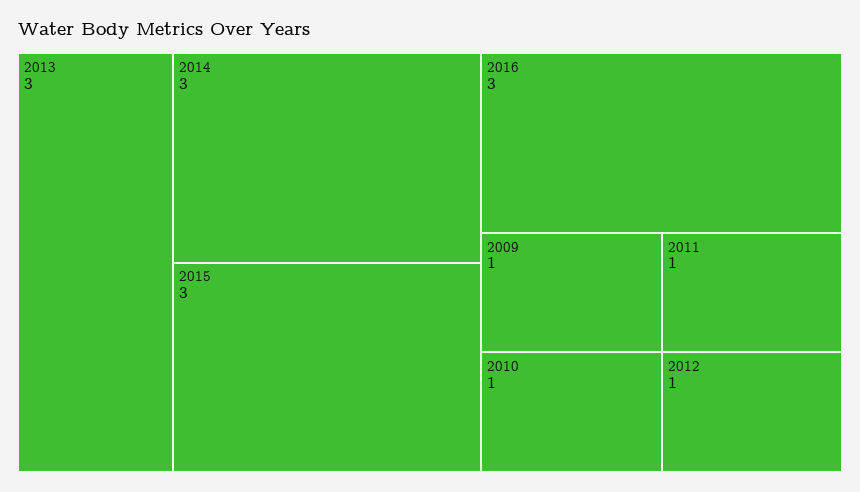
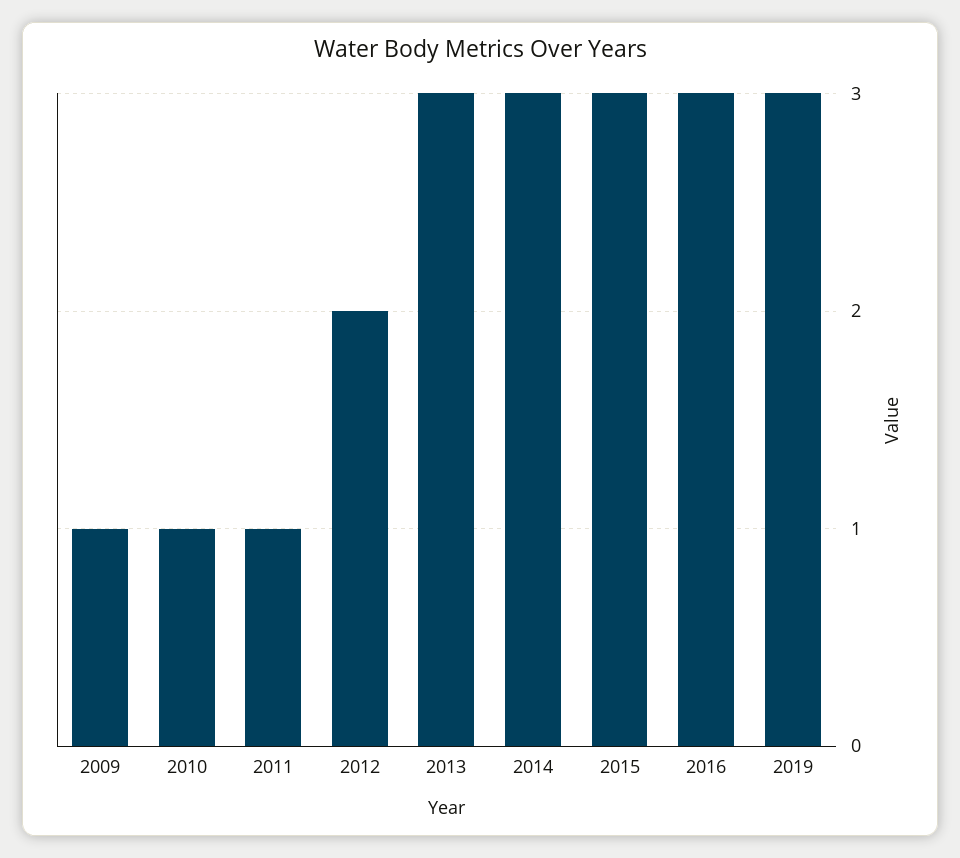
2012: 1 -> 2
2019: none -> 3

